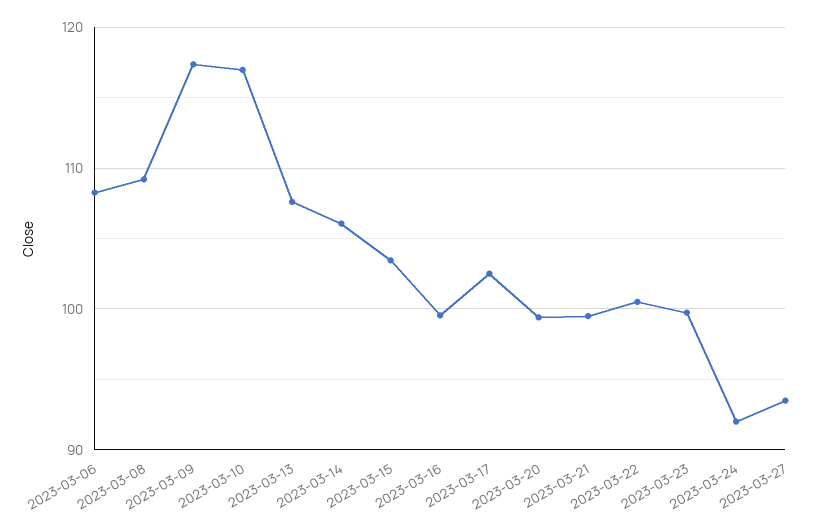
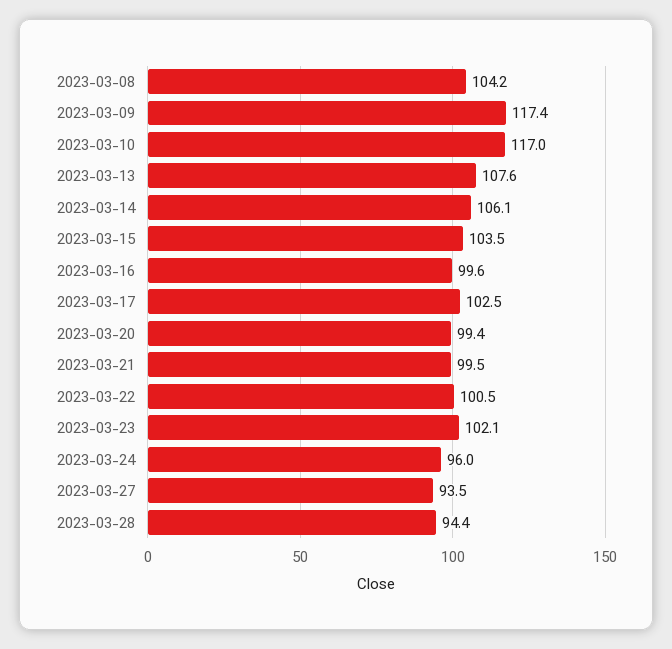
2023-03-06: 108 -> none
2023-03-08: 109 -> 104.2
2023-03-23: 100 -> 102.1
2023-03-24: 92 -> 96
2023-03-28: none -> 94.4

